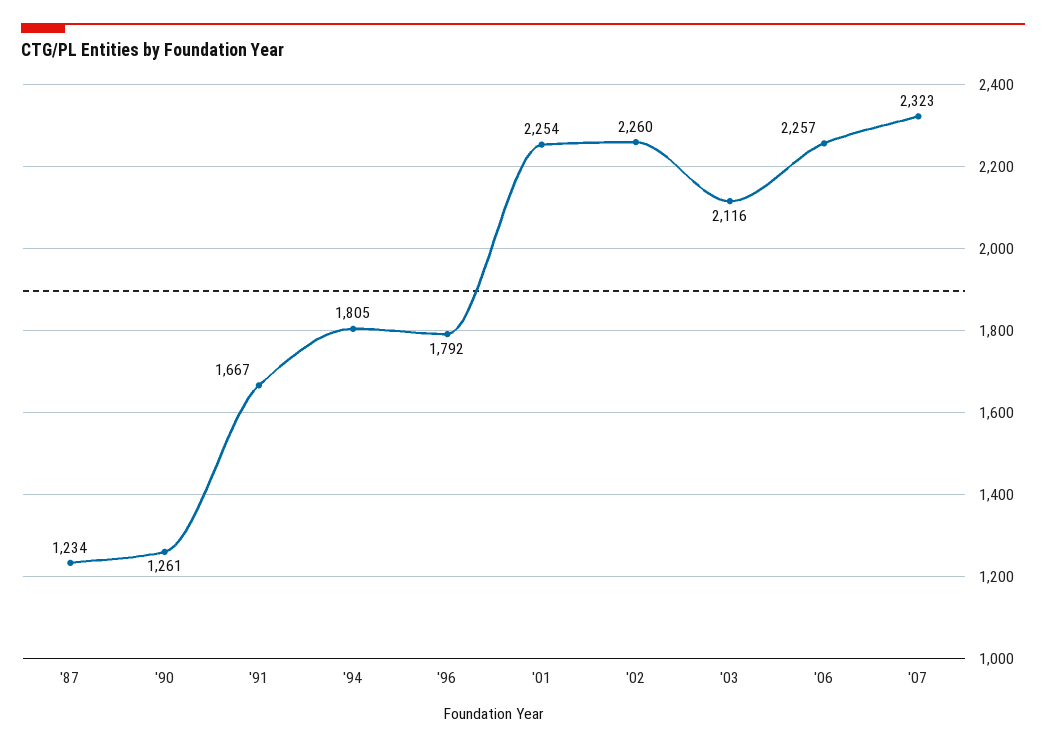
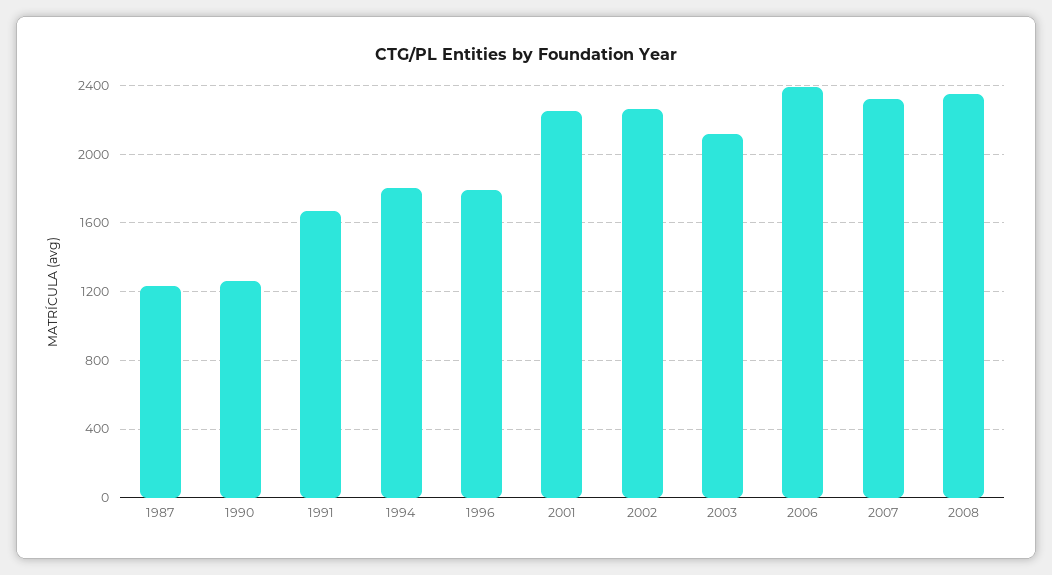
'06: 2257 -> 2400
2008: none -> 2350

